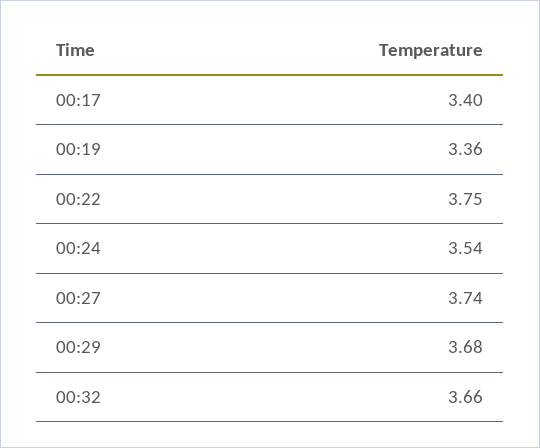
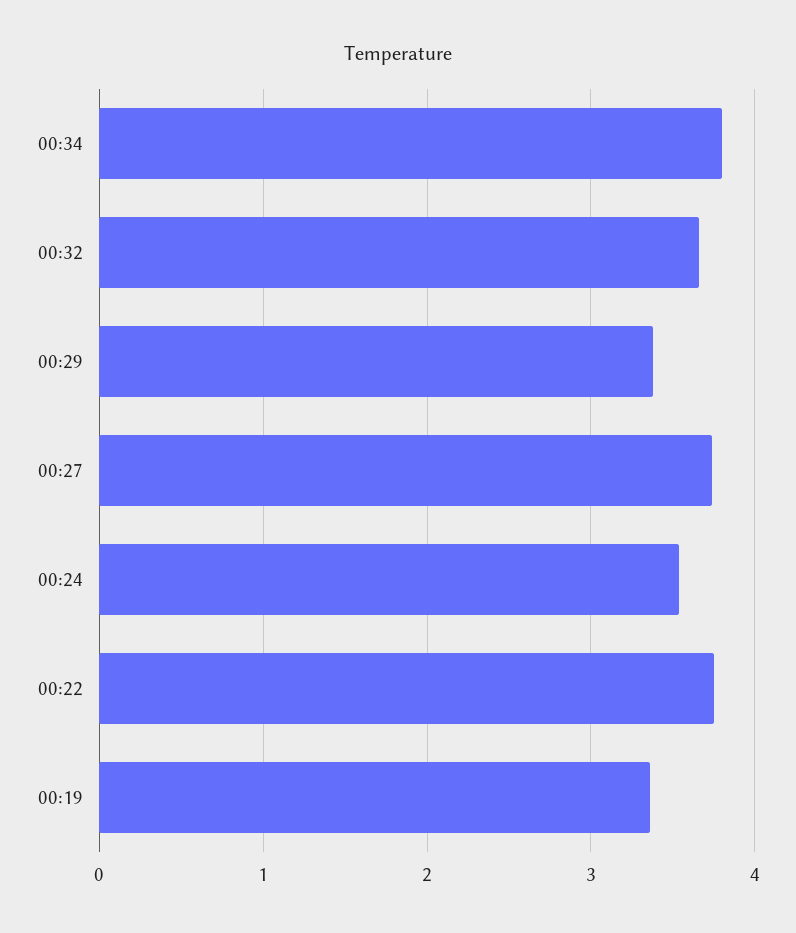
00:17: 3.4 -> none
00:29: 3.68 -> 3.4
00:34: none -> 3.8

